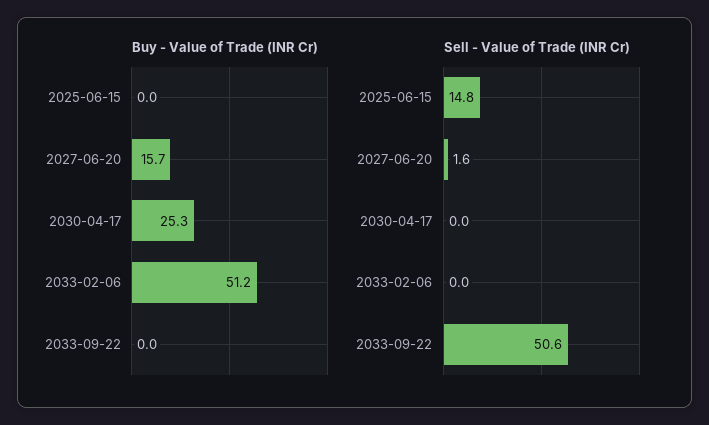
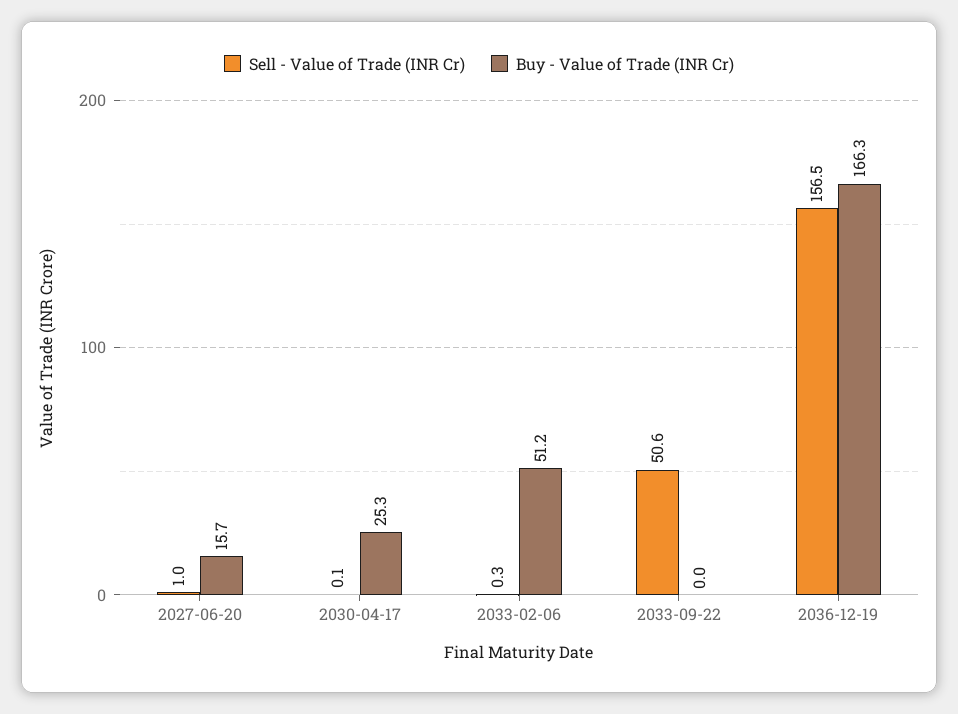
Buy - Value of Trade (INR Cr), 2025-06-15: 0 -> none
Sell - Value of Trade (INR Cr), 2025-06-15: 14.8 -> none
Sell - Value of Trade (INR Cr), 2027-06-20: 1.6 -> 1
Sell - Value of Trade (INR Cr), 2030-04-17: 0 -> 0.1
Sell - Value of Trade (INR Cr), 2033-02-06: 0 -> 0.3
Sell - Value of Trade (INR Cr), 2036-12-19: none -> 156.5
Buy - Value of Trade (INR Cr), 2036-12-19: none -> 166.3

